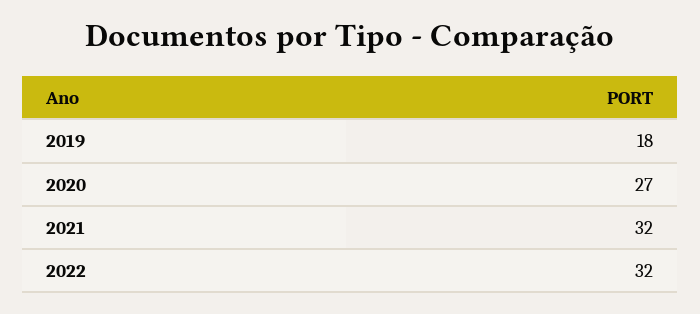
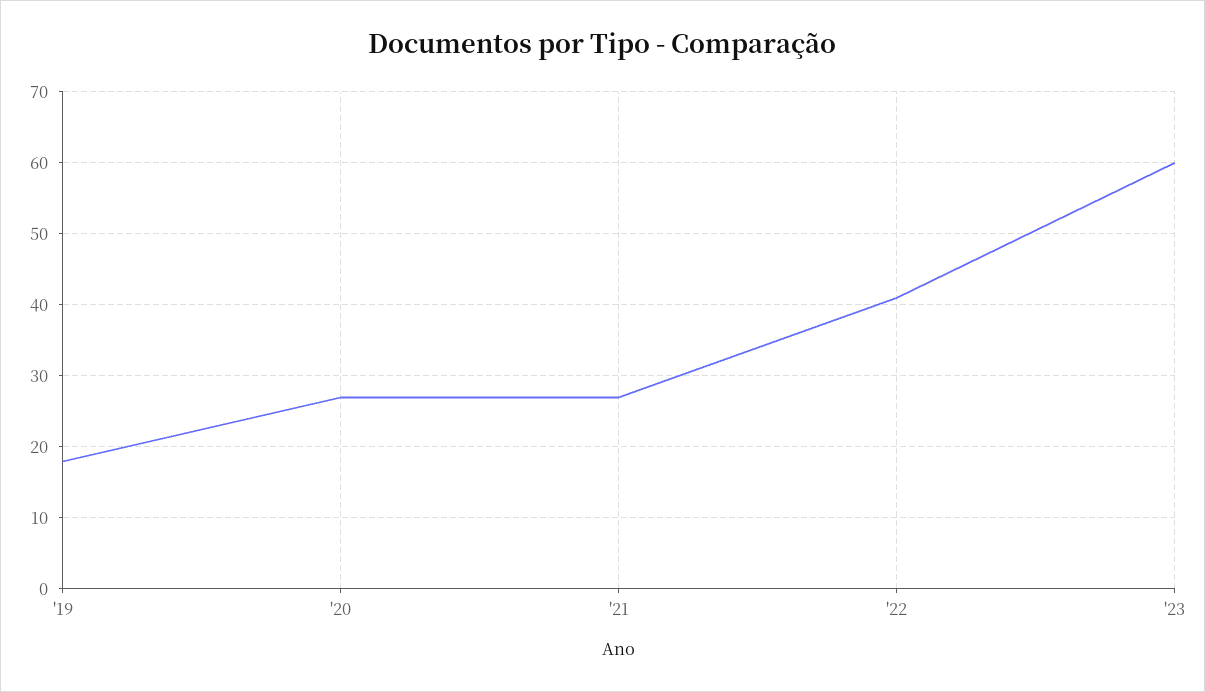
2021: 32 -> 27
2022: 32 -> 41
'23: none -> 60

